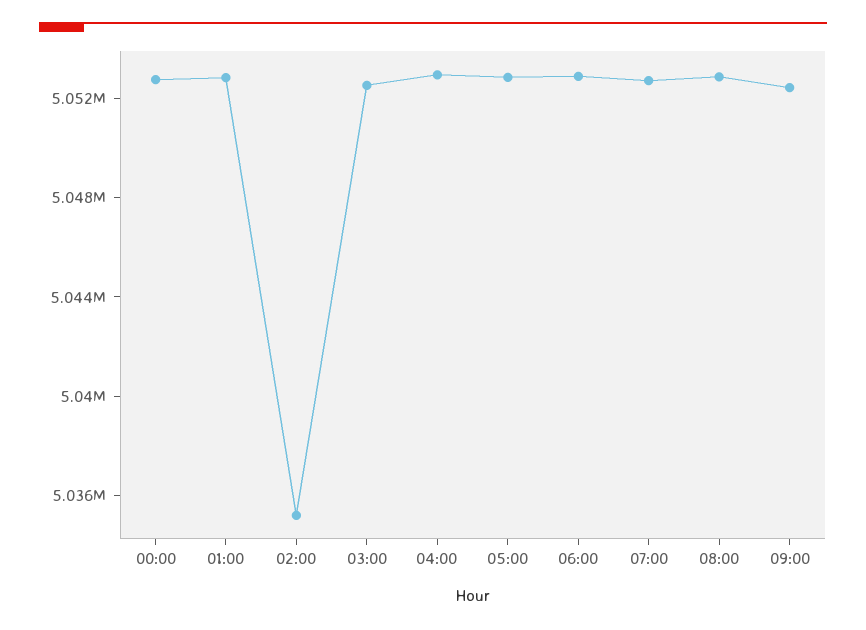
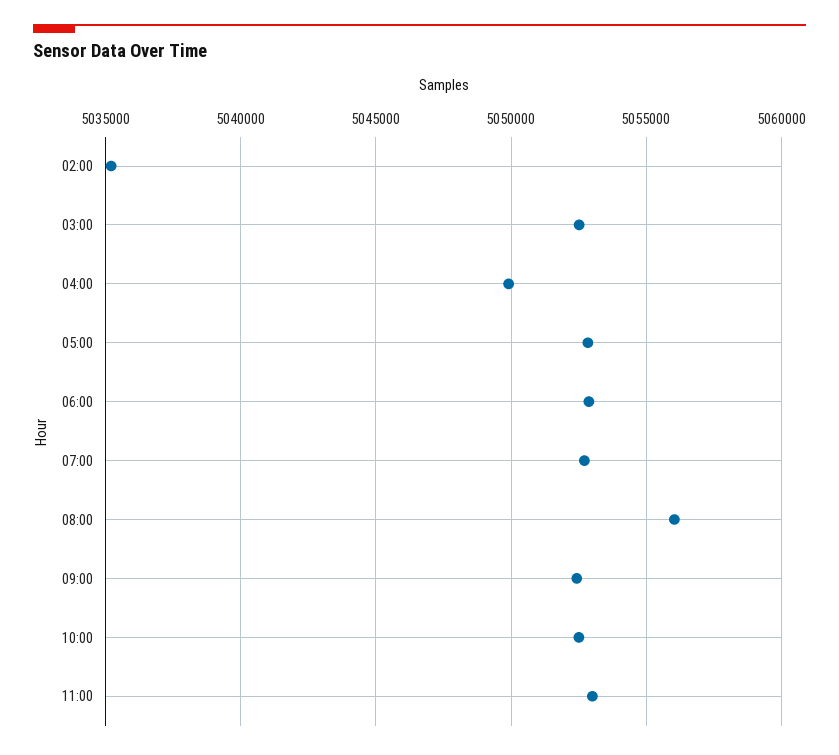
00:00: 5053000 -> none
01:00: 5053000 -> none
04:00: 5053000 -> 5050000
08:00: 5053000 -> 5056000
10:00: none -> 5052500
11:00: none -> 5053000

